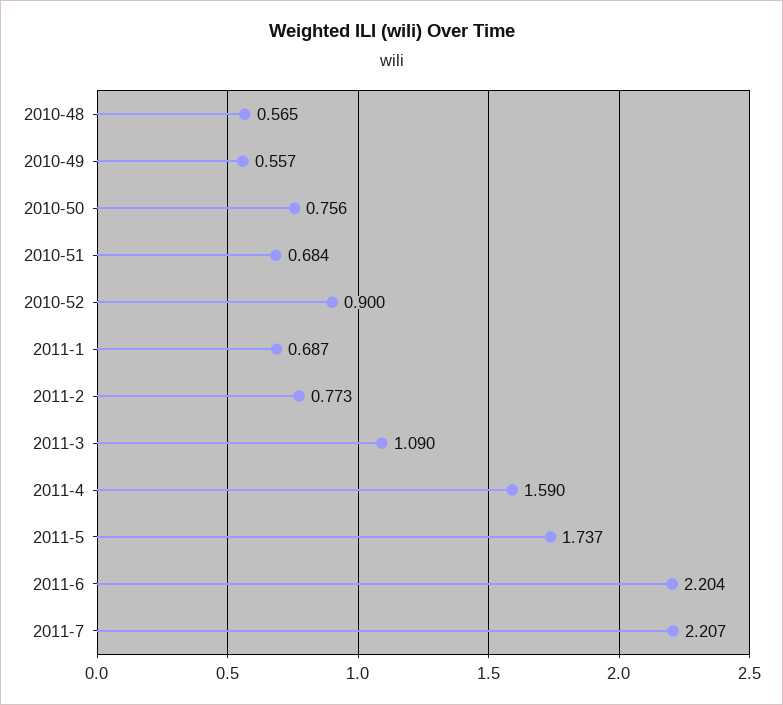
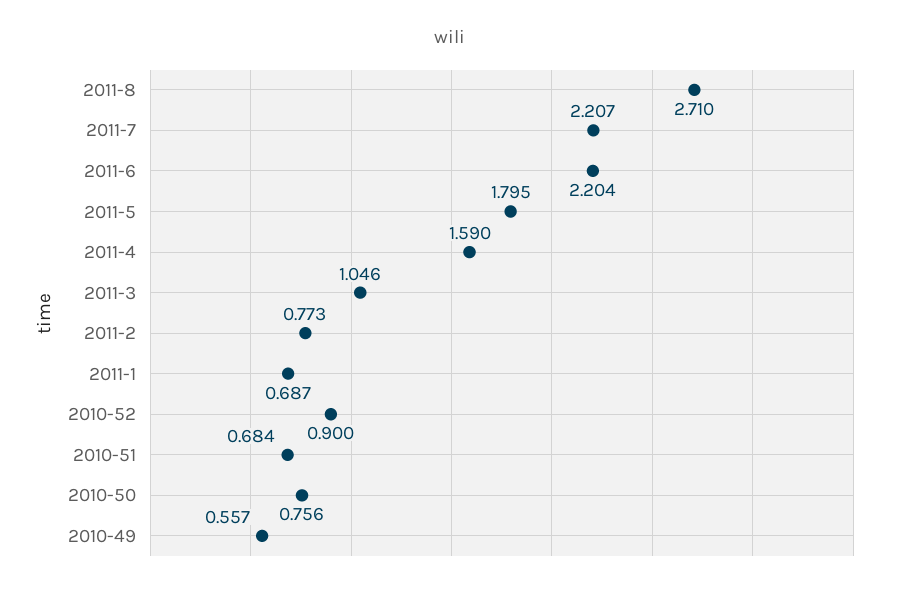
2010-48: 0.565 -> none
2011-3: 1.09 -> 1.046
2011-5: 1.737 -> 1.795
2011-8: none -> 2.71

